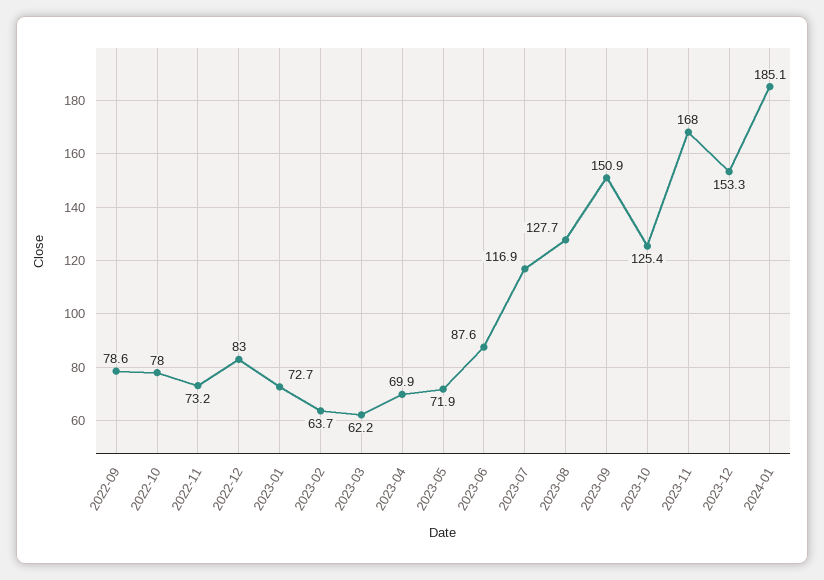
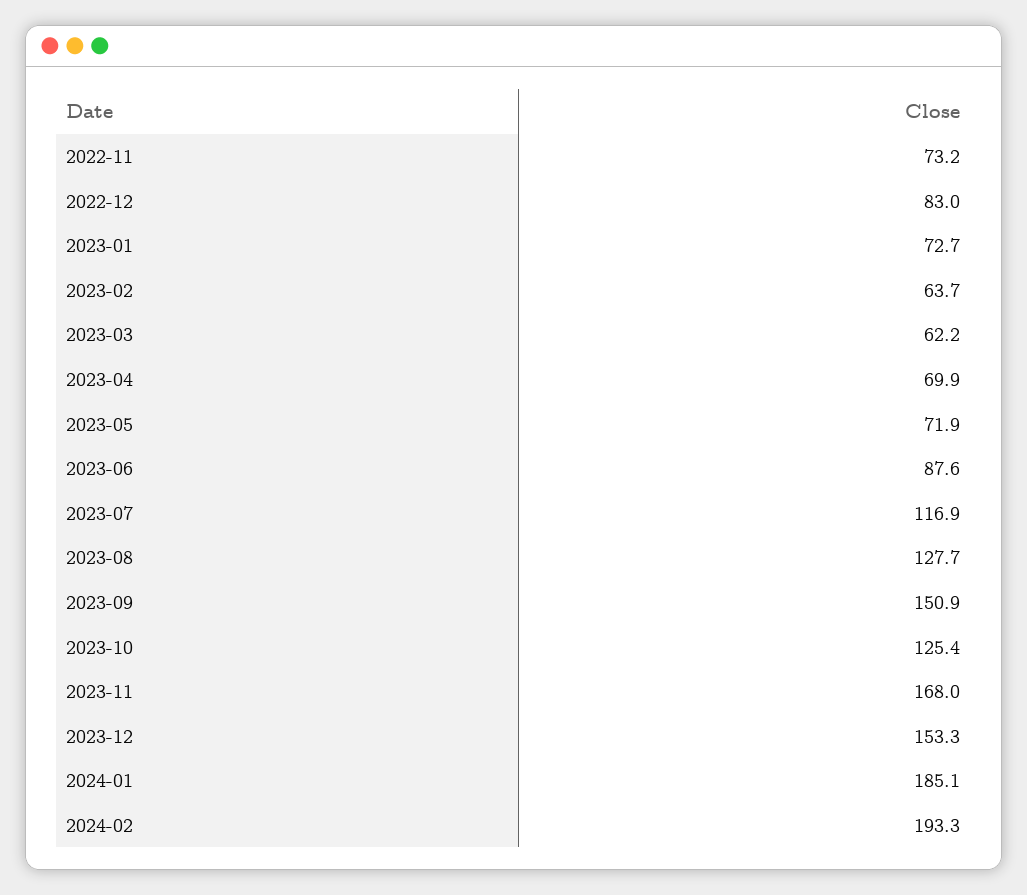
2022-09: 78.6 -> none
2022-10: 78 -> none
2024-02: none -> 193.3

